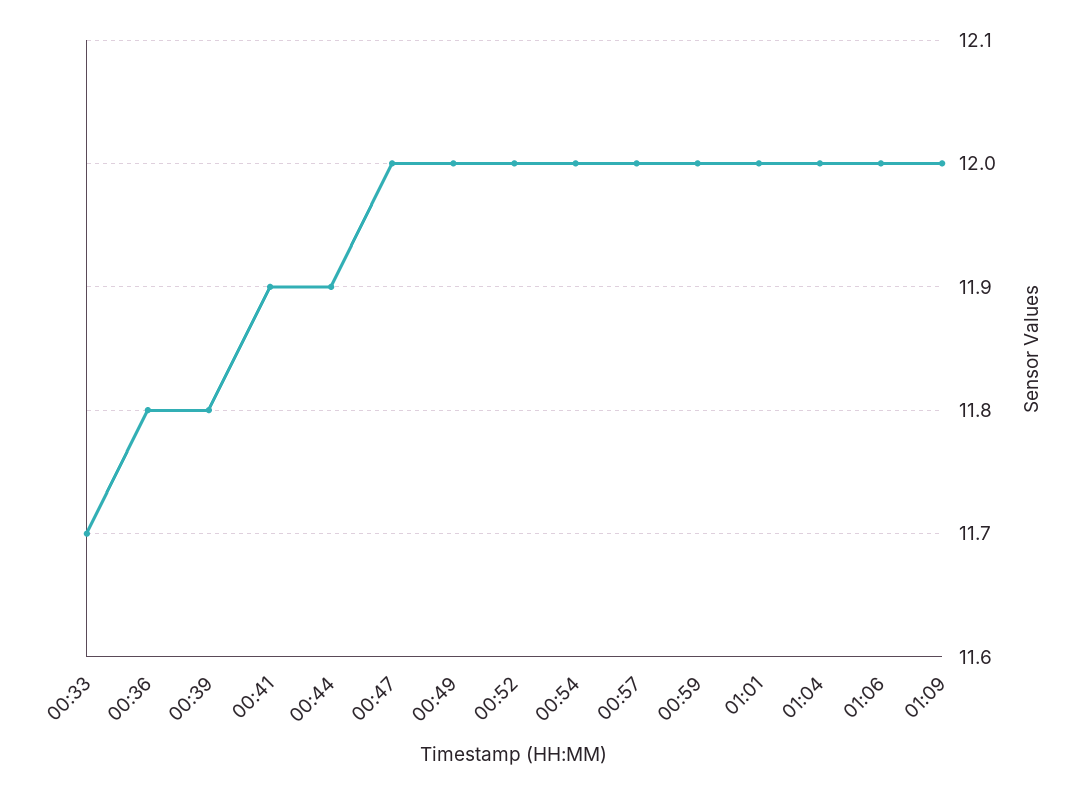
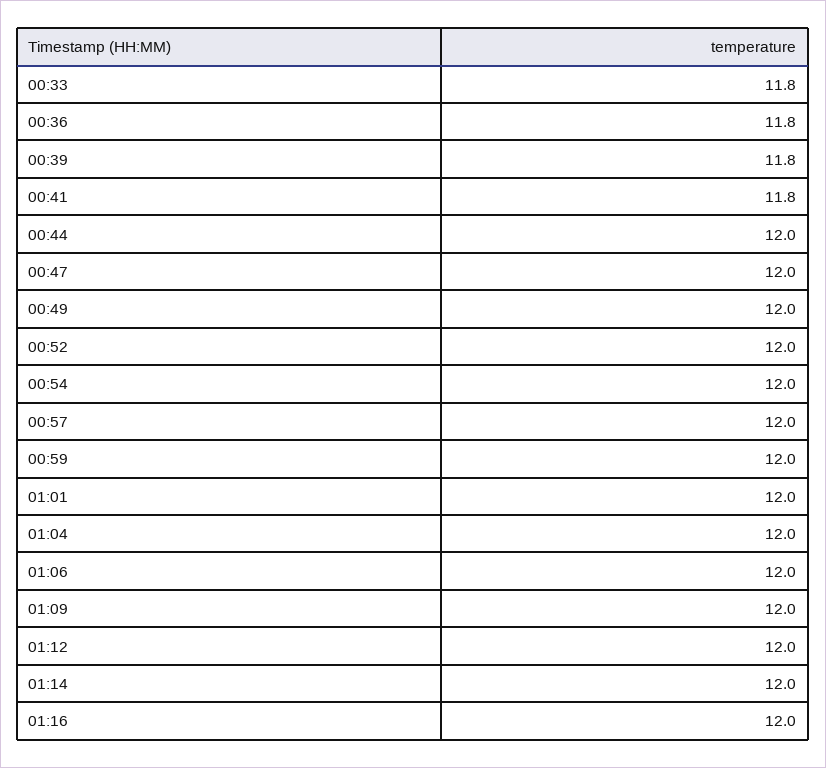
00:33: 11.7 -> 11.8
00:41: 11.9 -> 11.8
00:44: 11.9 -> 12
01:12: none -> 12
01:14: none -> 12
01:16: none -> 12

